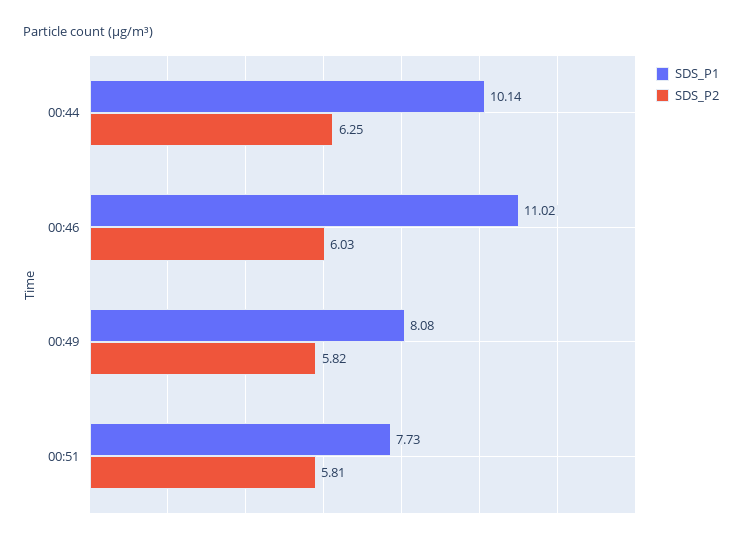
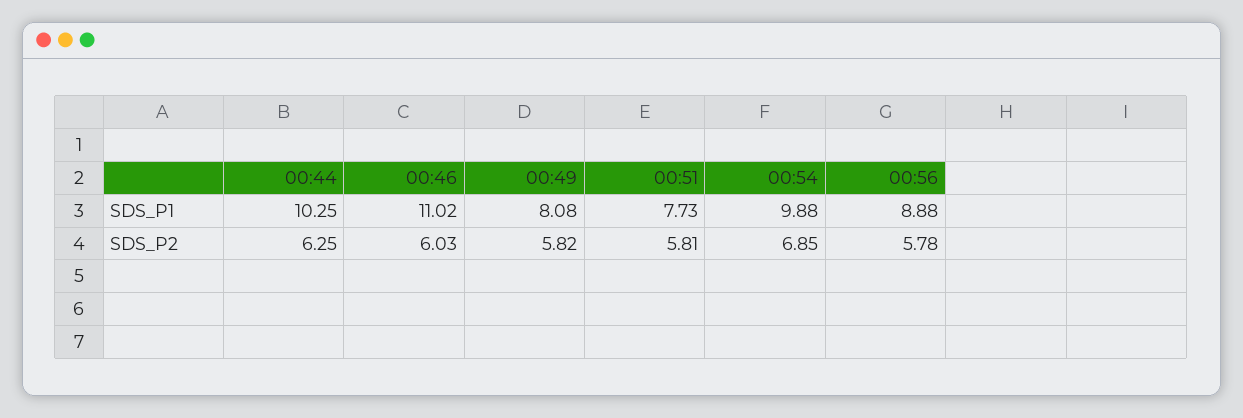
SDS_P1, 00:44: 10.14 -> 10.25
SDS_P1, 00:54: none -> 9.88
SDS_P1, 00:56: none -> 8.88
SDS_P2, 00:54: none -> 6.85
SDS_P2, 00:56: none -> 5.78

